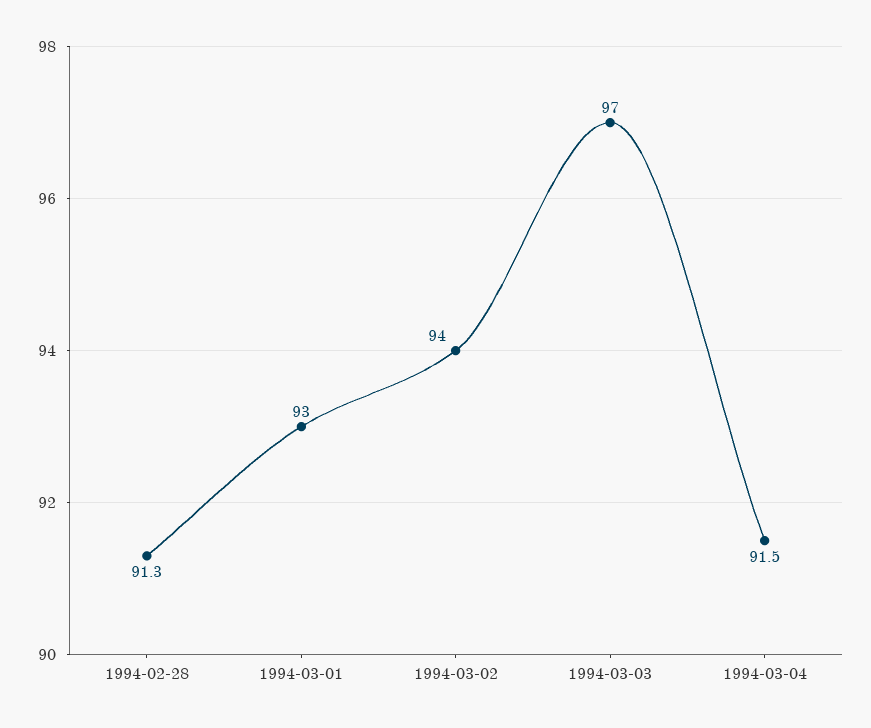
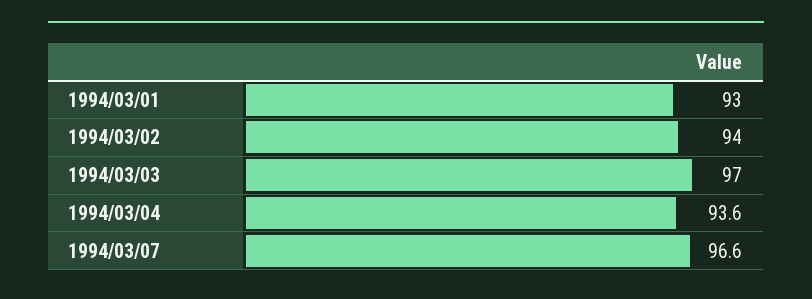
1994-02-28: 91.3 -> none
1994-03-04: 91.5 -> 93.6
1994/03/07: none -> 96.6

